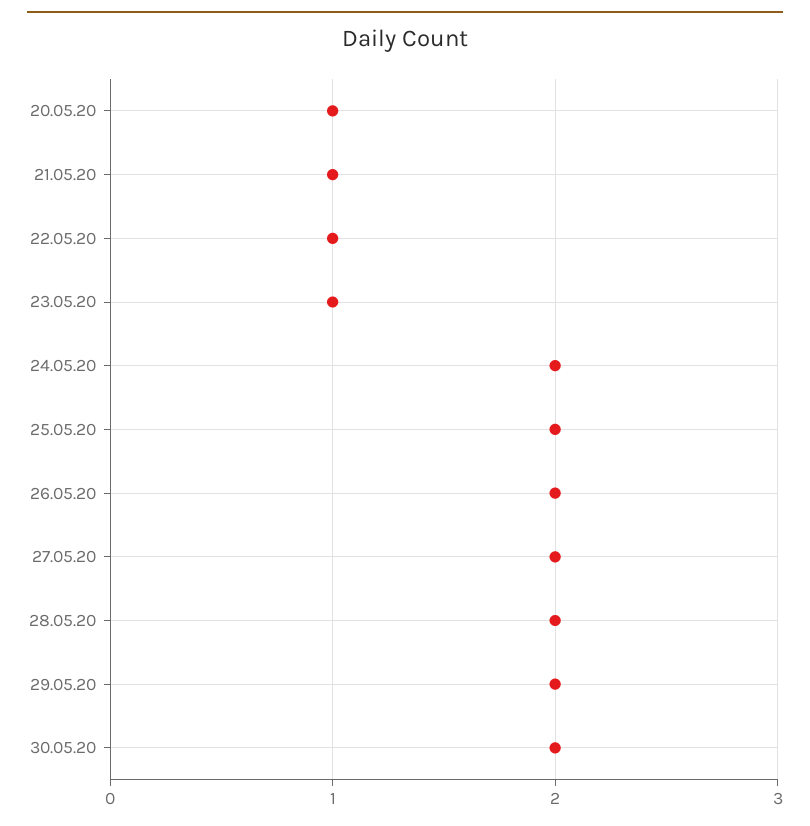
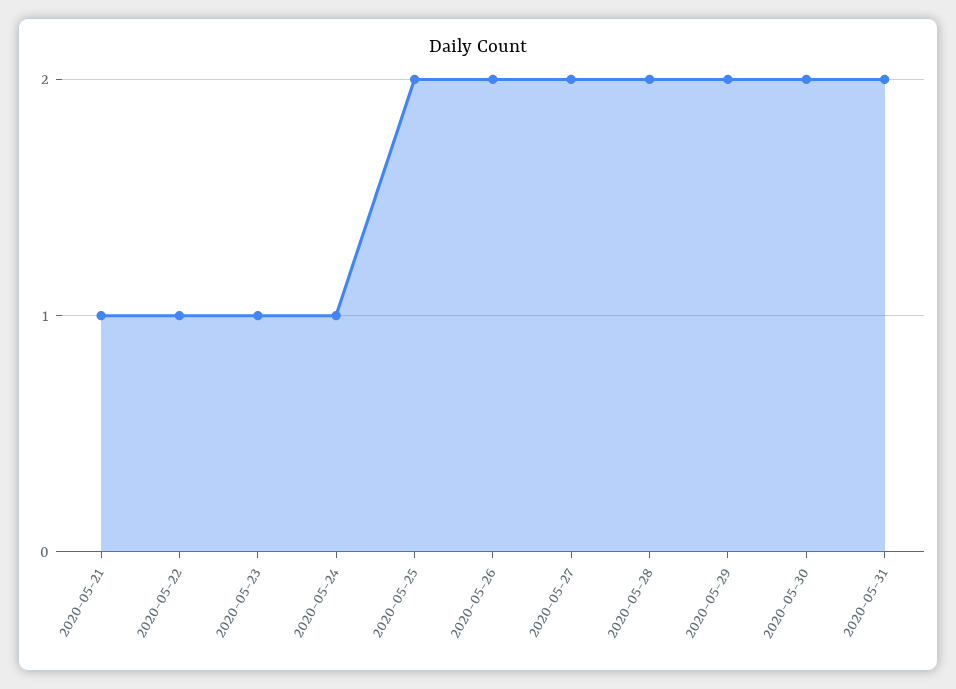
20.05.20: 1 -> none
24.05.20: 2 -> 1
2020-05-31: none -> 2

